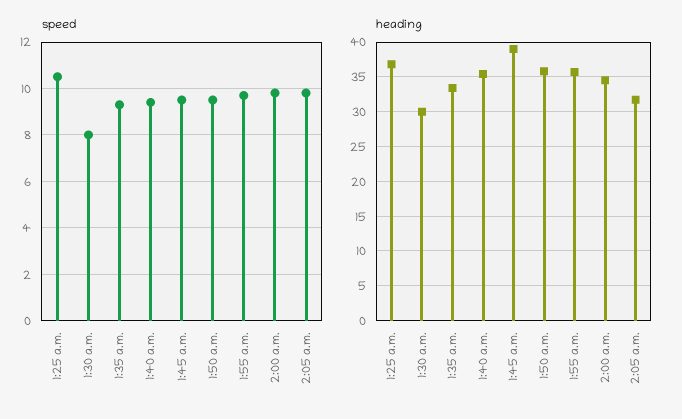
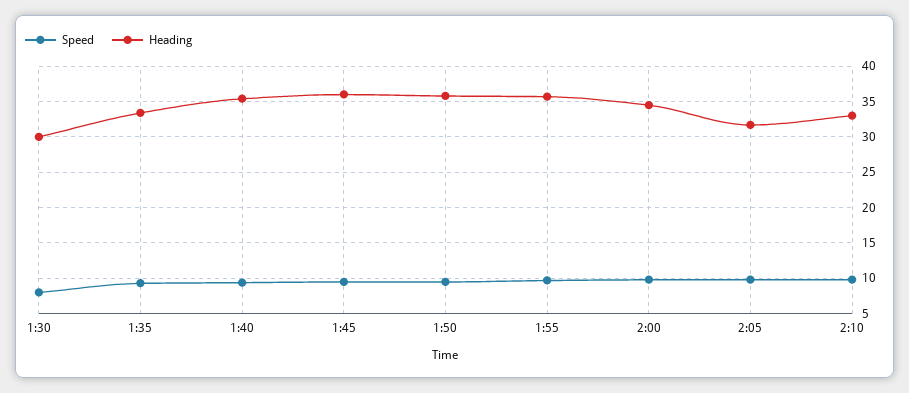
speed, 1:25 a.m.: 10.5 -> none
heading, 1:25 a.m.: 37 -> none
heading, 1:45 a.m.: 39 -> 36
speed, 2:10: none -> 10
heading, 2:10: none -> 33

